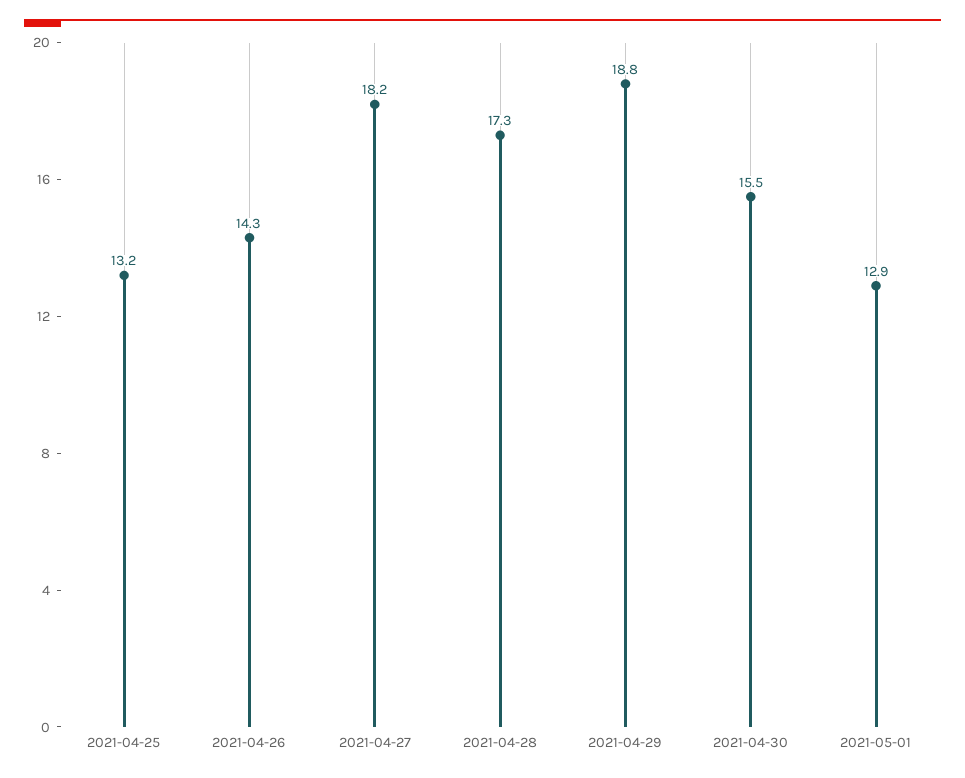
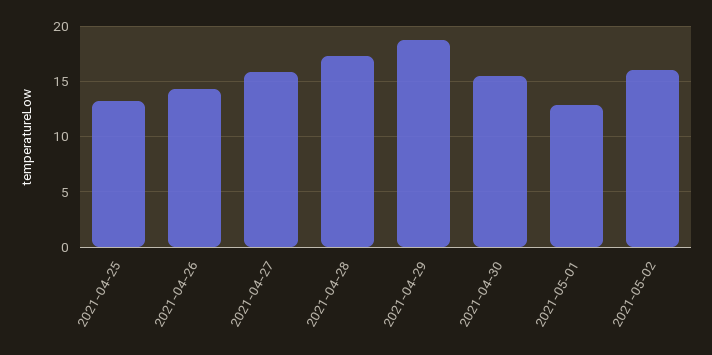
2021-04-27: 18.2 -> 16
2021-05-02: none -> 16

